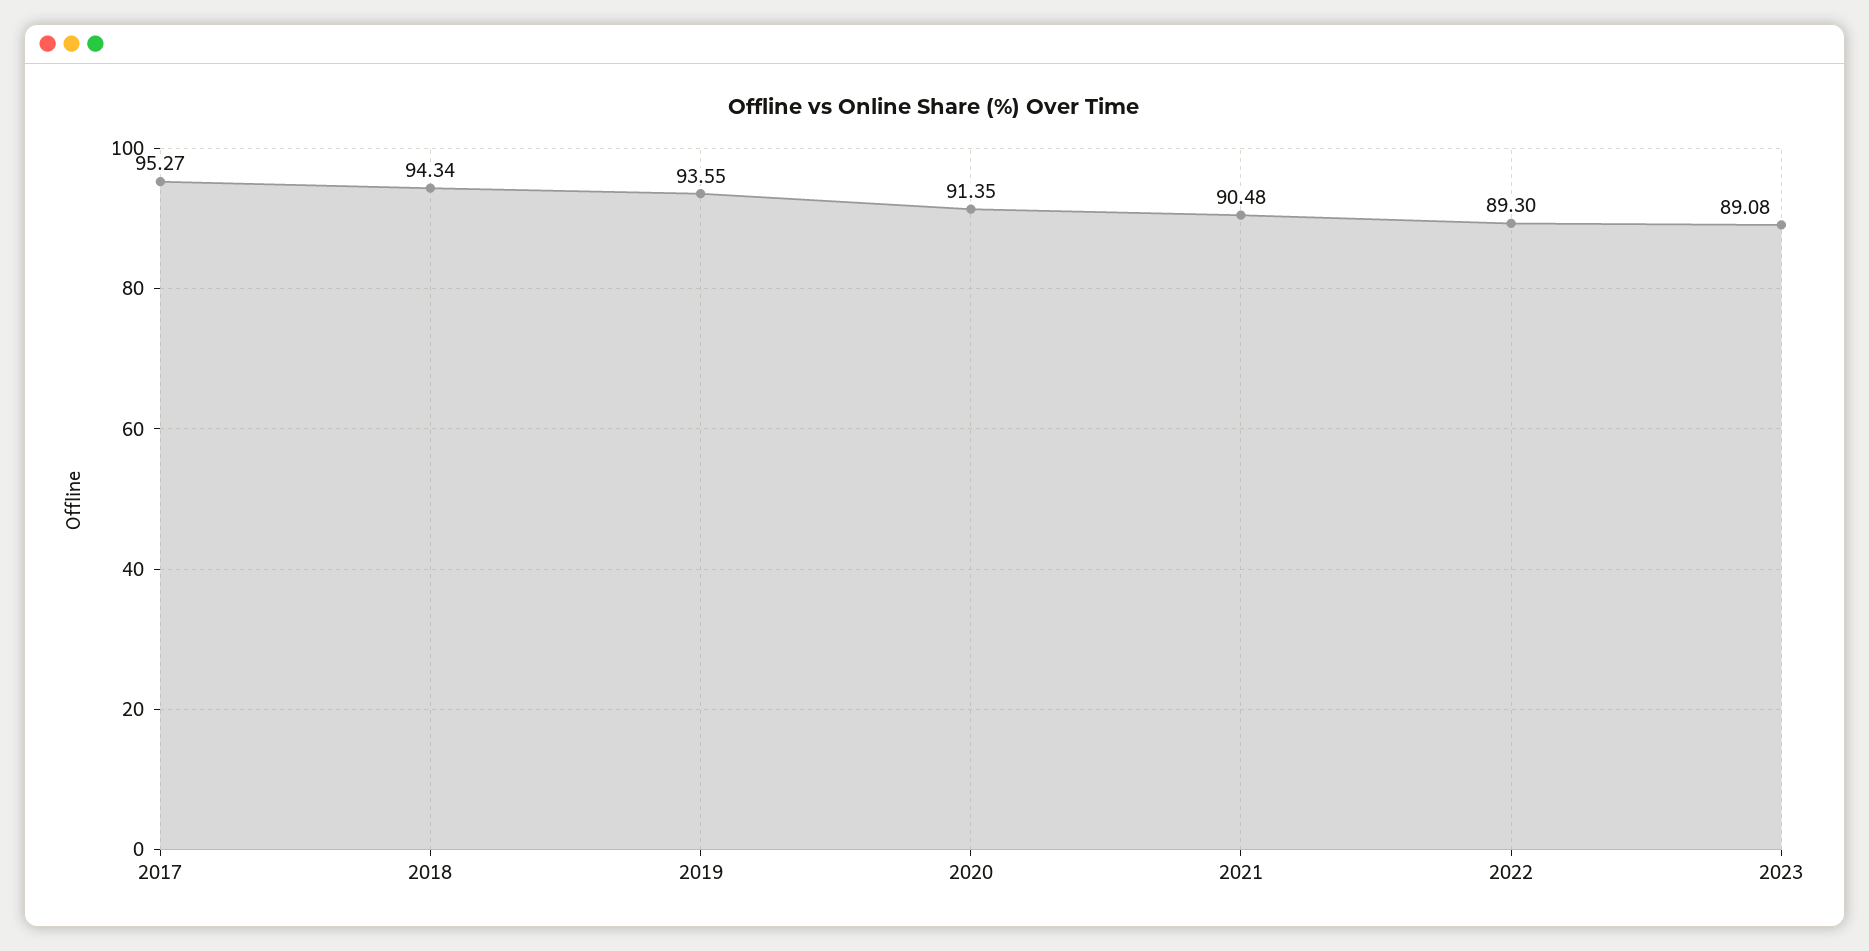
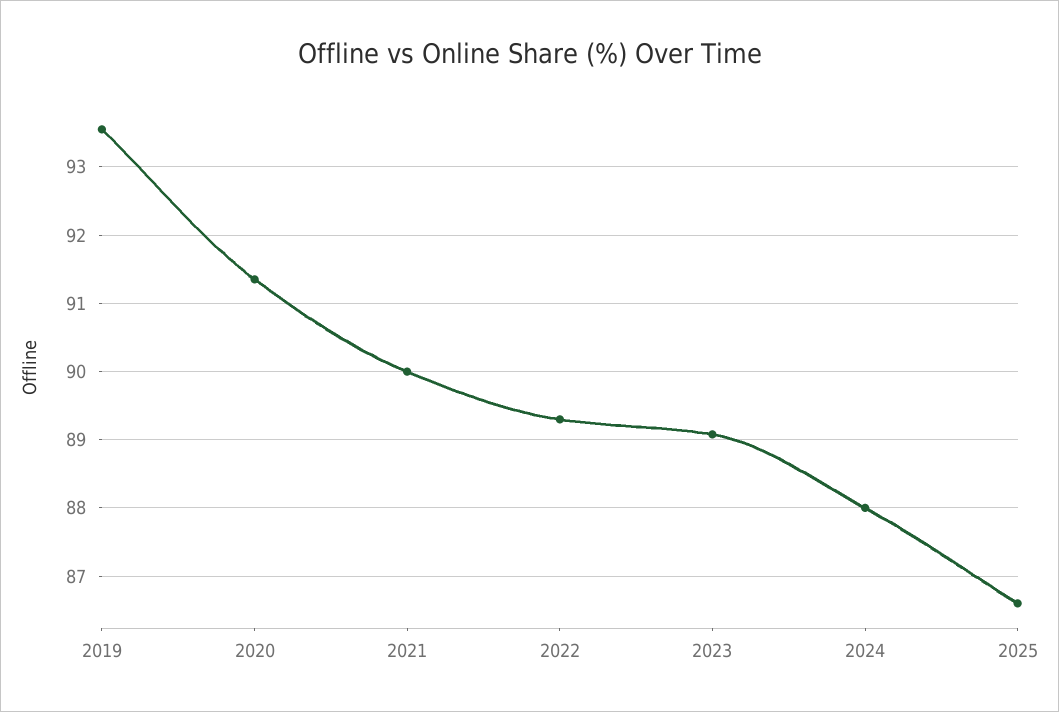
2017: 95.27 -> none
2018: 94.34 -> none
2021: 90.48 -> 90
2024: none -> 88
2025: none -> 86.6

